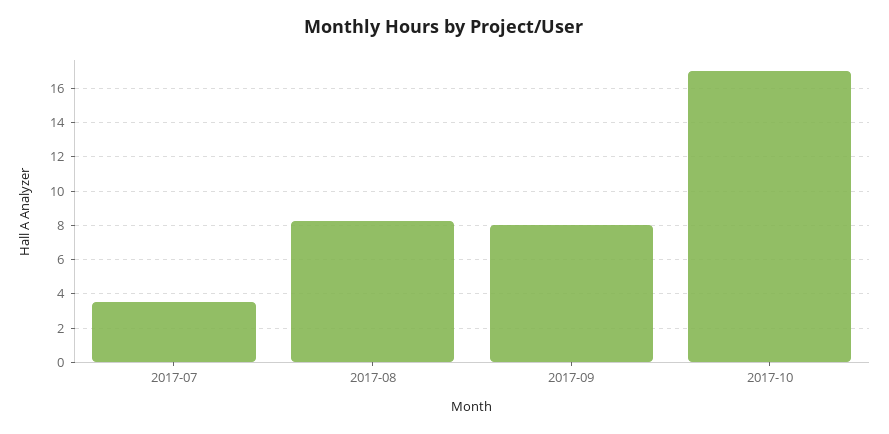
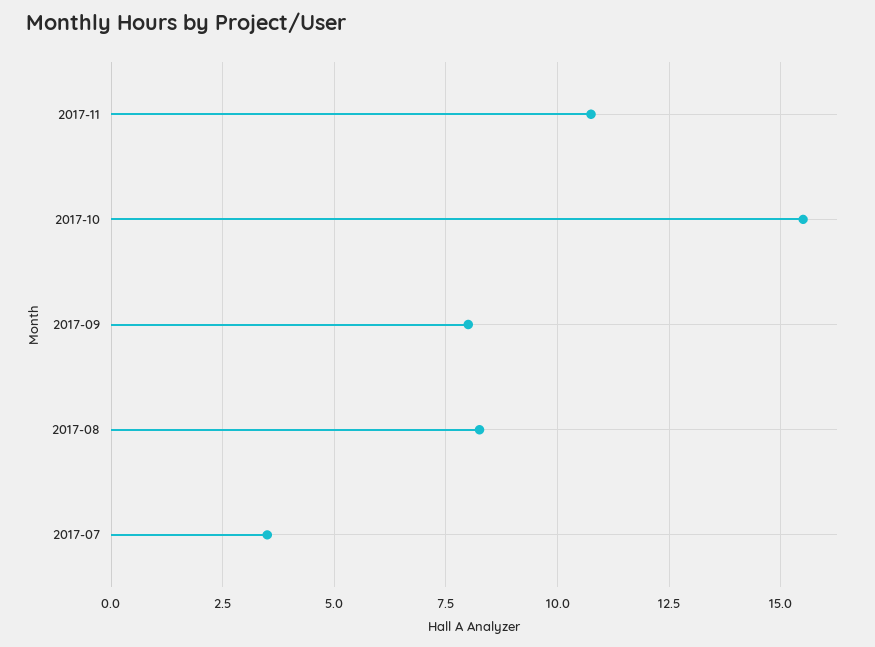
2017-10: 17 -> 15.5
2017-11: none -> 10.75

